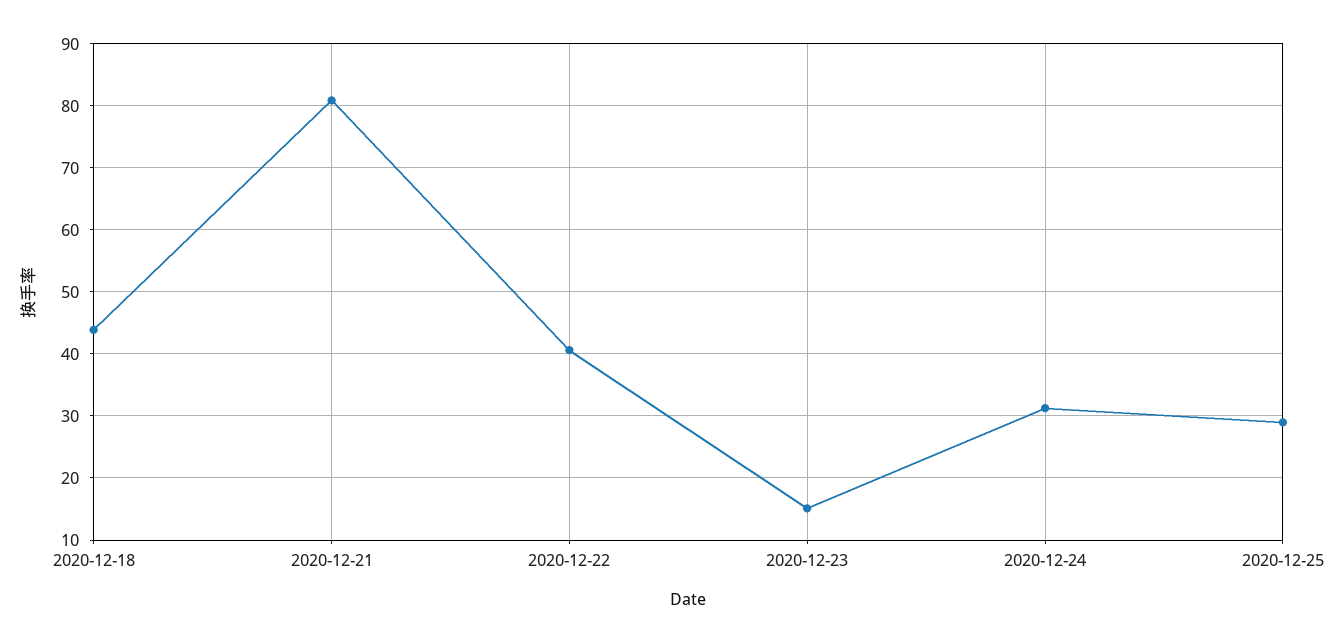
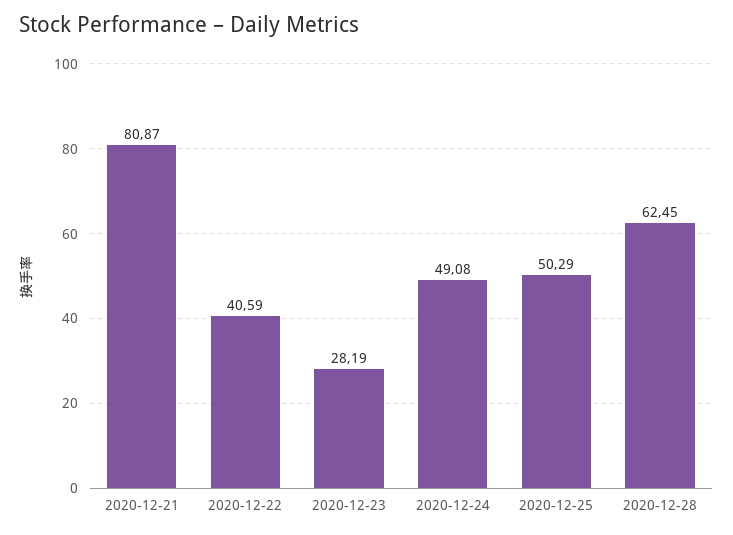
2020-12-18: 44 -> none
2020-12-23: 15 -> 28.19
2020-12-24: 31 -> 49.08
2020-12-25: 29 -> 50.29
2020-12-28: none -> 62.45

